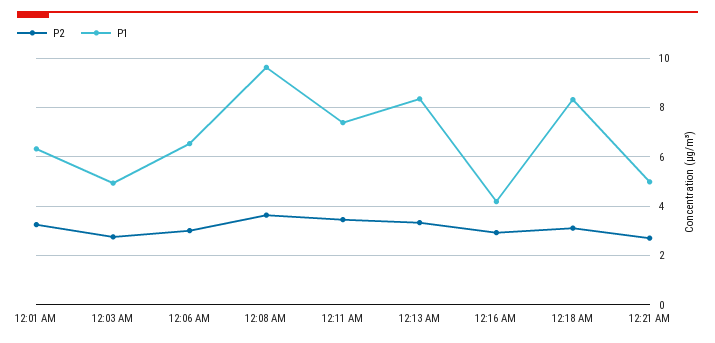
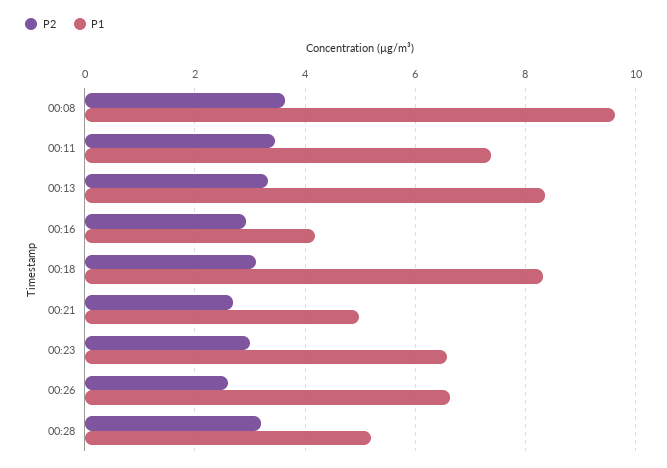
P2, 12:01 AM: 3.25 -> none
P1, 12:01 AM: 6.25 -> none
P2, 12:03 AM: 2.75 -> none
P1, 12:03 AM: 5 -> none
P2, 12:06 AM: 3 -> none
P1, 12:06 AM: 6.5 -> none
P2, 00:23: none -> 3
P1, 00:23: none -> 6.6
P2, 00:26: none -> 2.6
P1, 00:26: none -> 6.6
P2, 00:28: none -> 3.2
P1, 00:28: none -> 5.2

